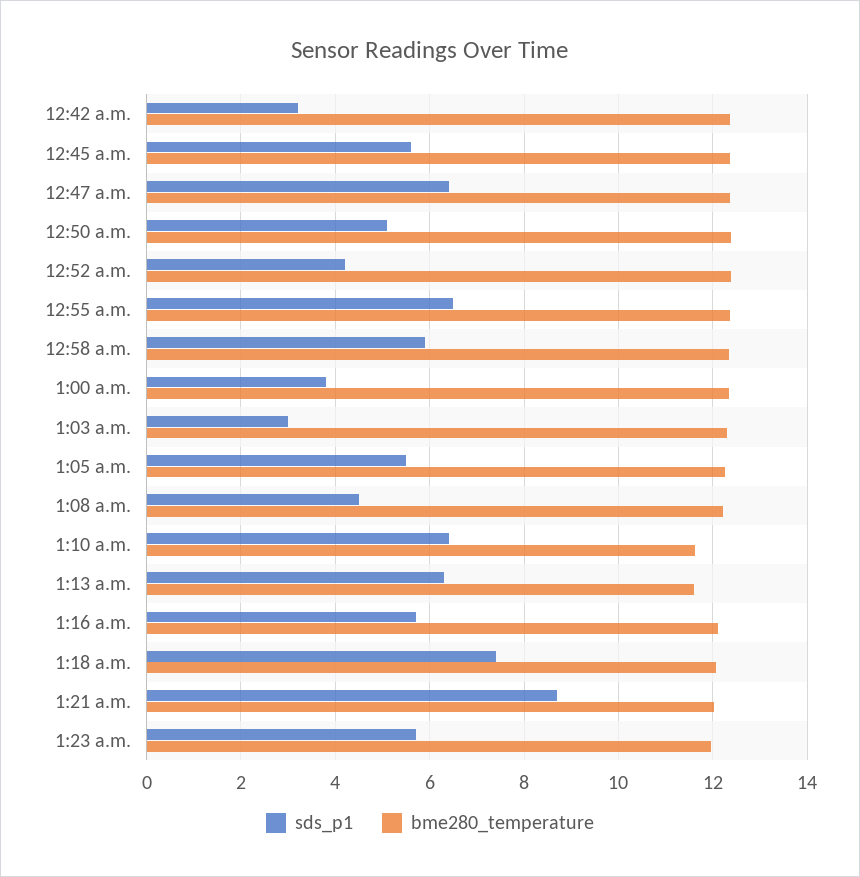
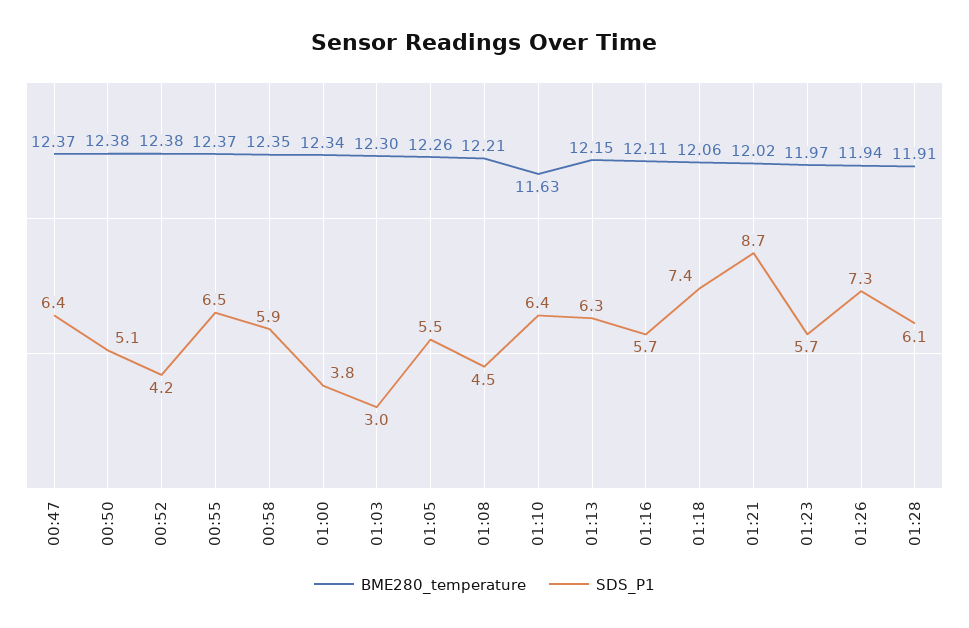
sds_p1, 12:42 a.m.: 3.2 -> none
bme280_temperature, 12:42 a.m.: 12.4 -> none
sds_p1, 12:45 a.m.: 5.6 -> none
bme280_temperature, 12:45 a.m.: 12.4 -> none
bme280_temperature, 1:13 a.m.: 11.6 -> 12.15
bme280_temperature, 01:26: none -> 11.94
sds_p1, 01:26: none -> 7.3
bme280_temperature, 01:28: none -> 11.91
sds_p1, 01:28: none -> 6.1

